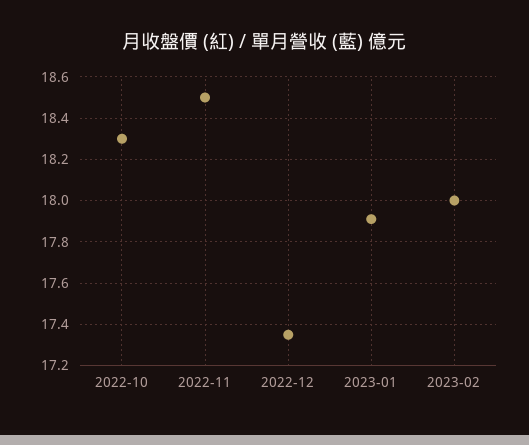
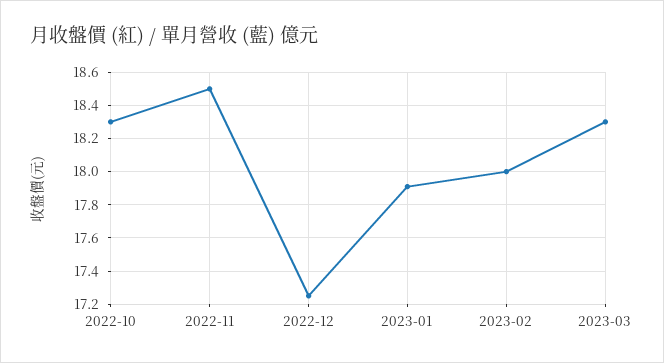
2022-12: 17.35 -> 17.25
2023-03: none -> 18.3

